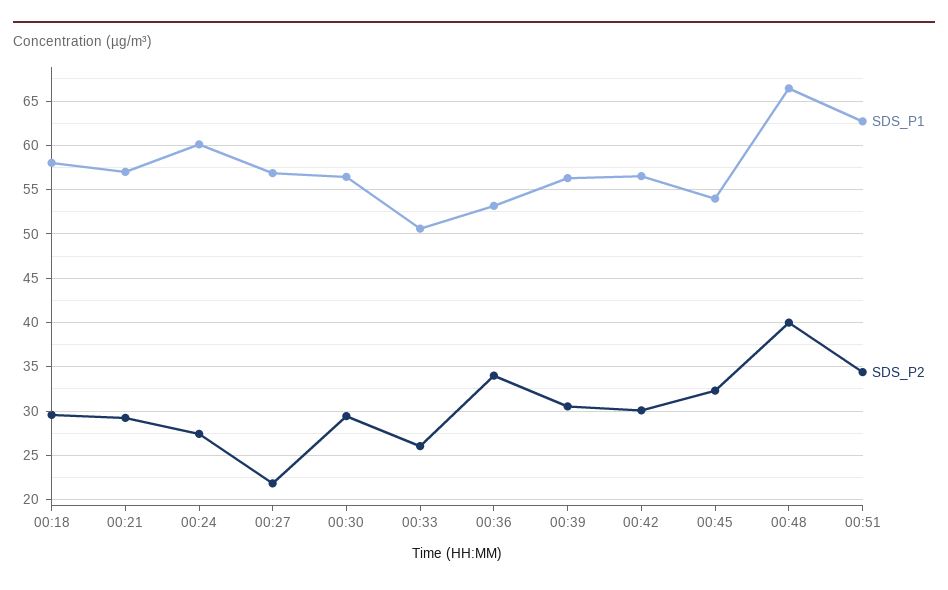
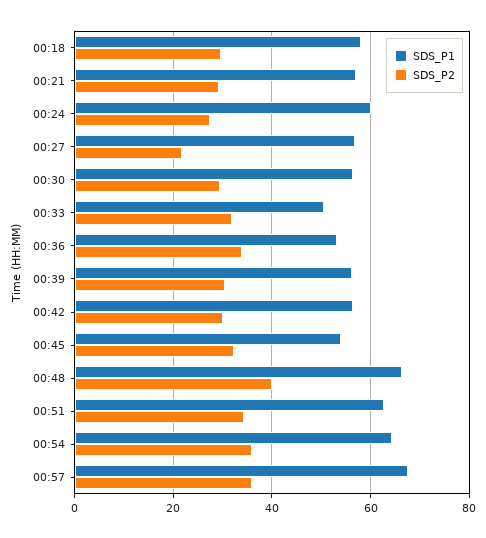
SDS_P2, 00:33: 26 -> 32
SDS_P1, 00:54: none -> 64
SDS_P2, 00:54: none -> 36
SDS_P1, 00:57: none -> 68
SDS_P2, 00:57: none -> 36

